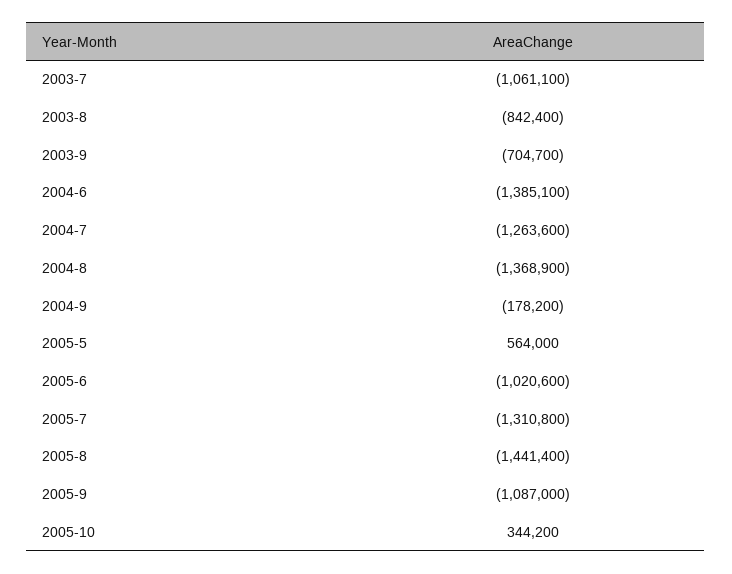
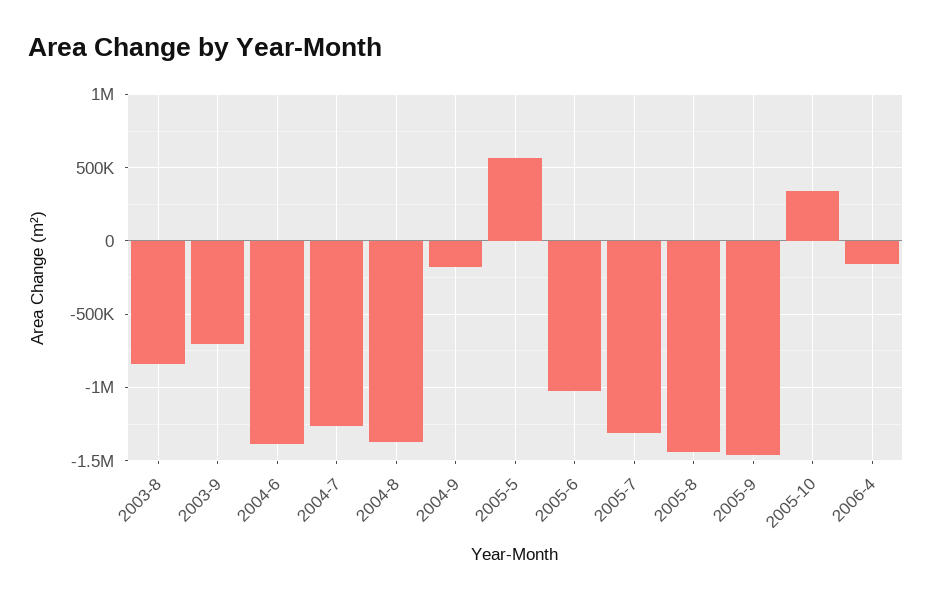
2003-7: -1061100 -> none
2005-9: -1087000 -> -1450000
2006-4: none -> -150000

